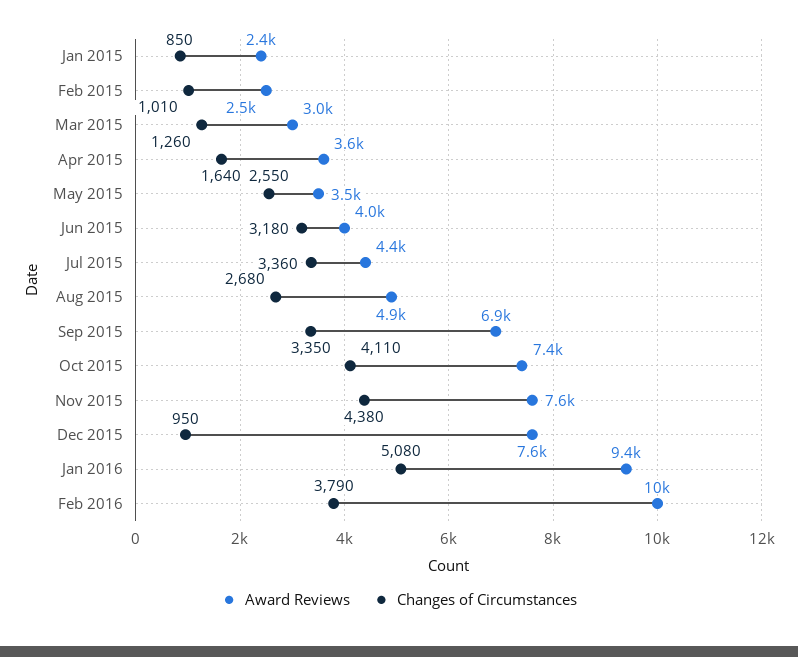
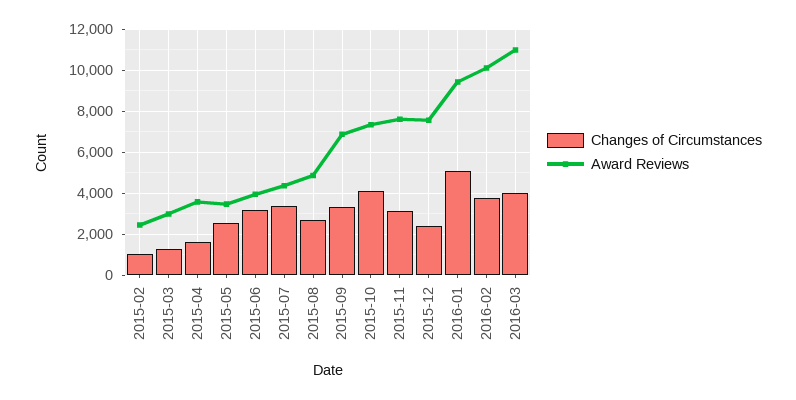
Award Reviews, Jan 2015: 2400 -> none
Changes of Circumstances, Jan 2015: 850 -> none
Changes of Circumstances, Nov 2015: 4380 -> 3000
Changes of Circumstances, Dec 2015: 950 -> 2500
Changes of Circumstances, 2016-03: none -> 4000
Award Reviews, 2016-03: none -> 11000

